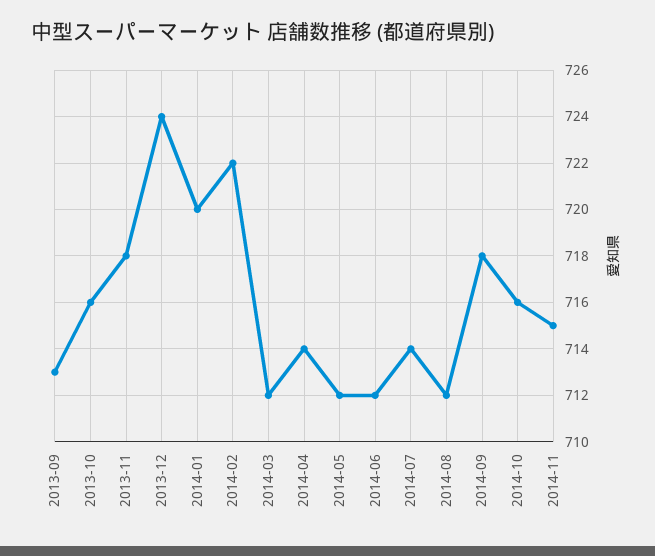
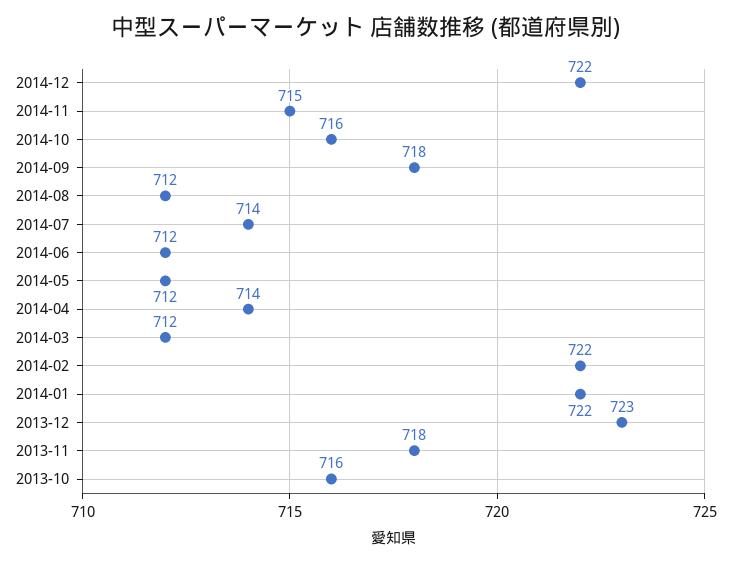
2013-09: 713 -> none
2013-12: 724 -> 723
2014-01: 720 -> 722
2014-12: none -> 722

